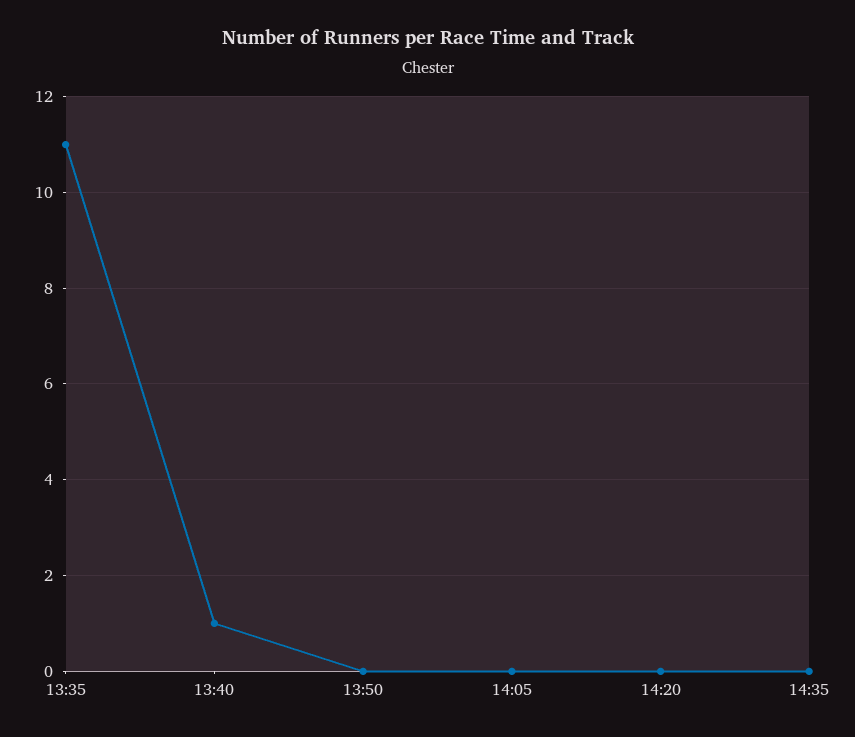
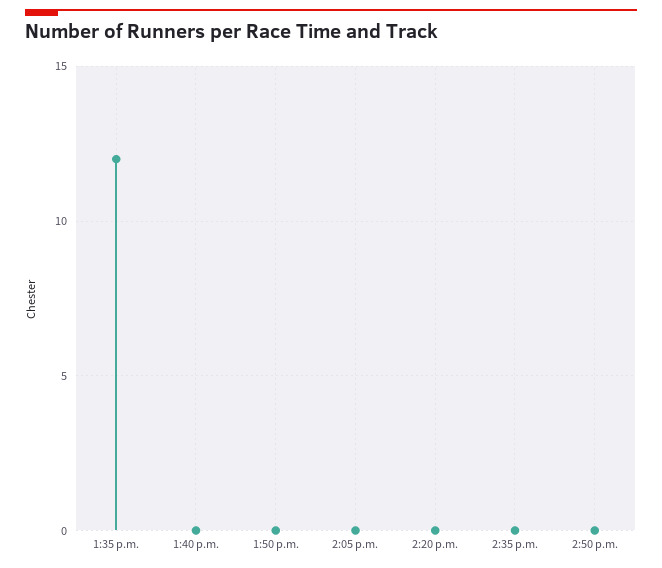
13:35: 11 -> 12
13:40: 1 -> 0
2:50 p.m.: none -> 0

